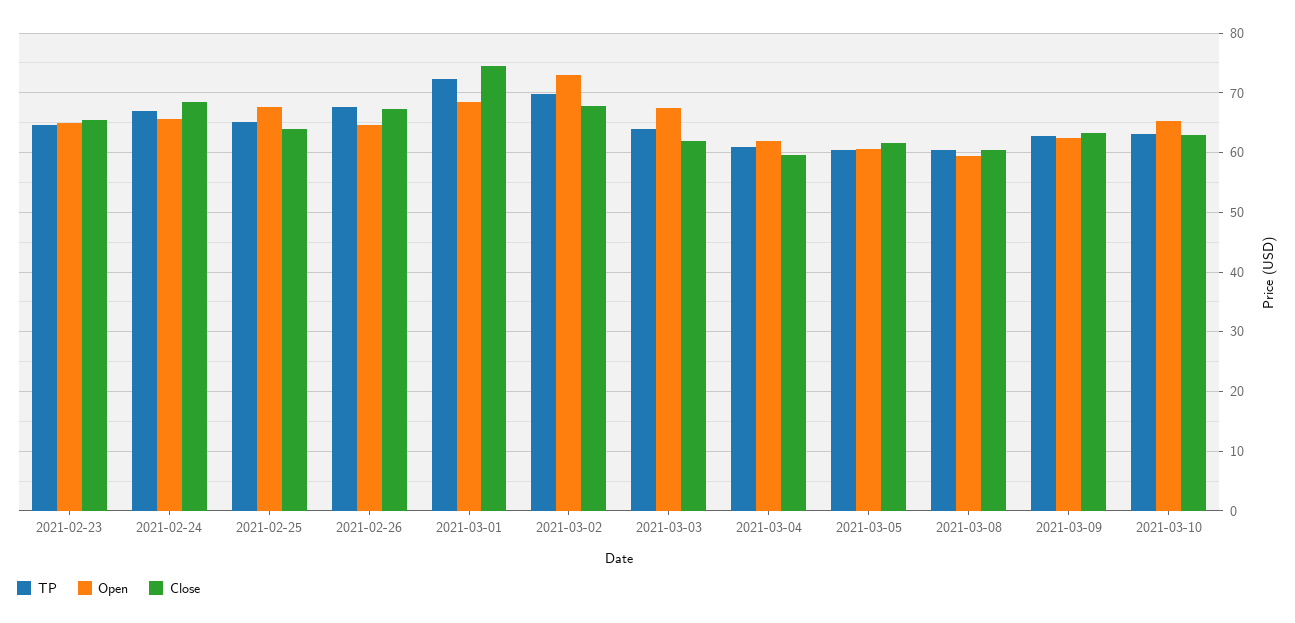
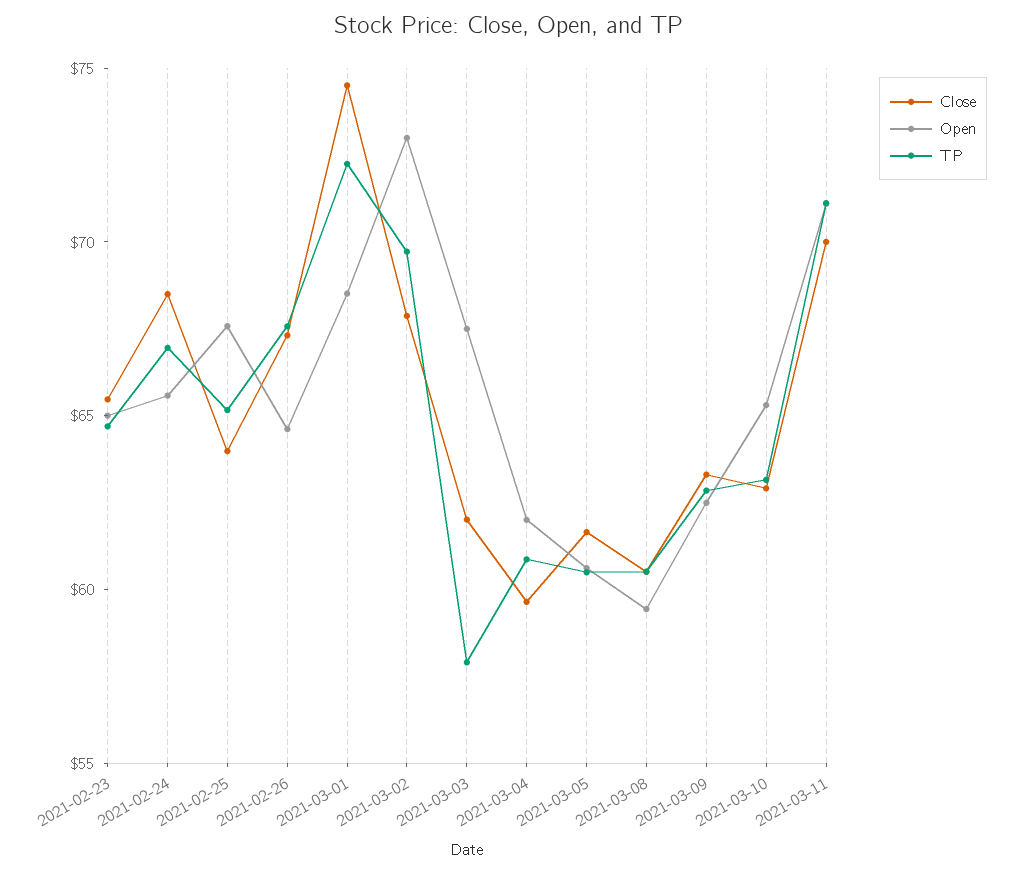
TP, 2021-03-03: 64 -> 58
Close, 2021-03-11: none -> 70
Open, 2021-03-11: none -> 71
TP, 2021-03-11: none -> 71

